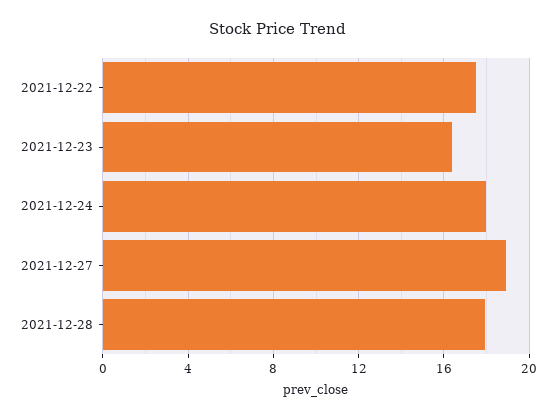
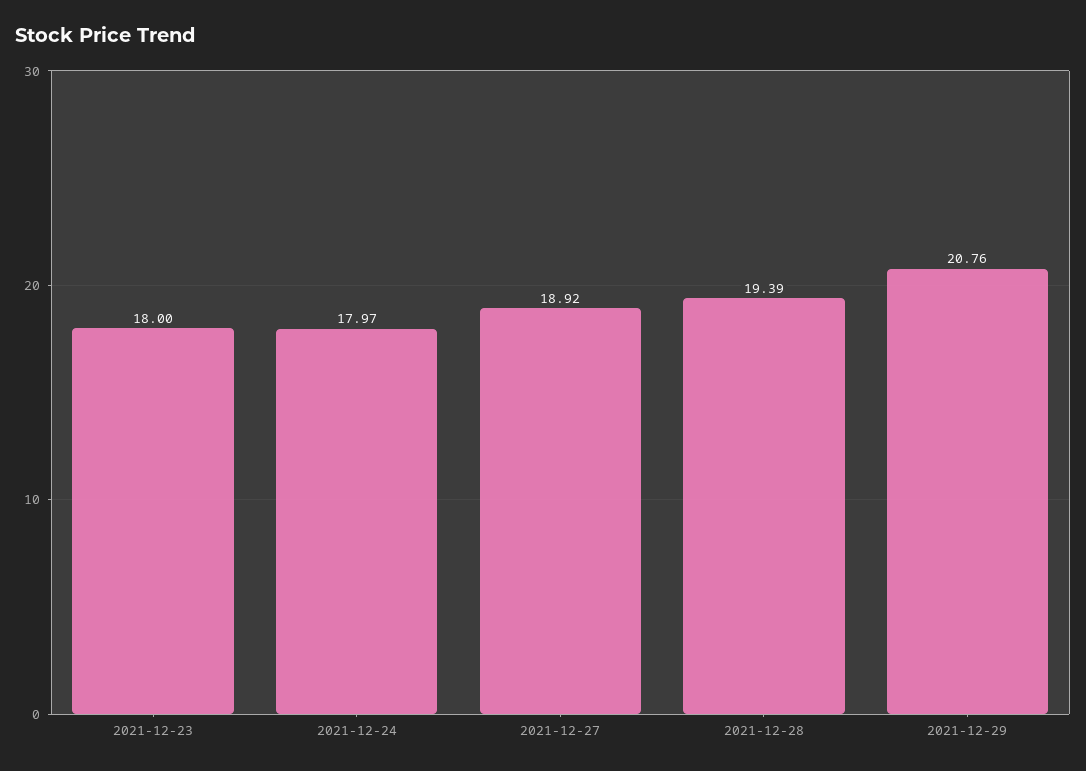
2021-12-22: 17.5 -> none
2021-12-23: 16.5 -> 18
2021-12-28: 18 -> 19.39
2021-12-29: none -> 20.76

